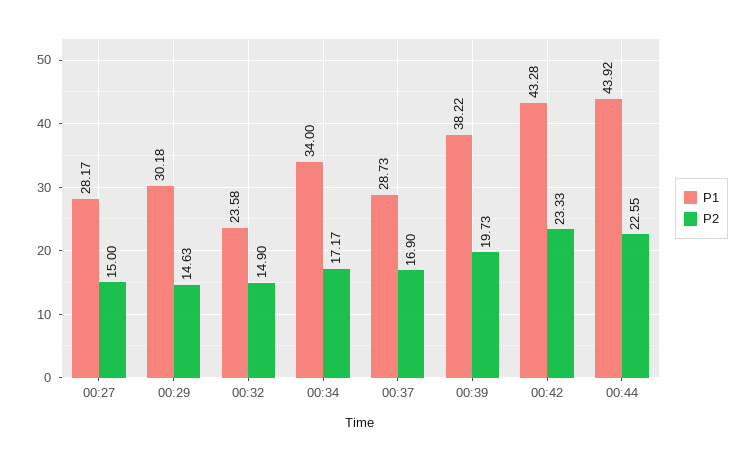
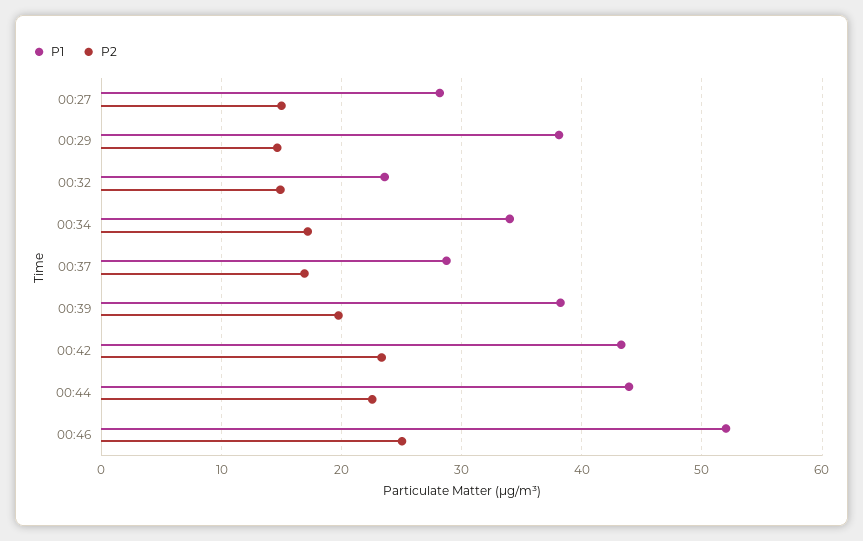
P1, 00:29: 30.18 -> 38
P1, 00:46: none -> 52
P2, 00:46: none -> 25

